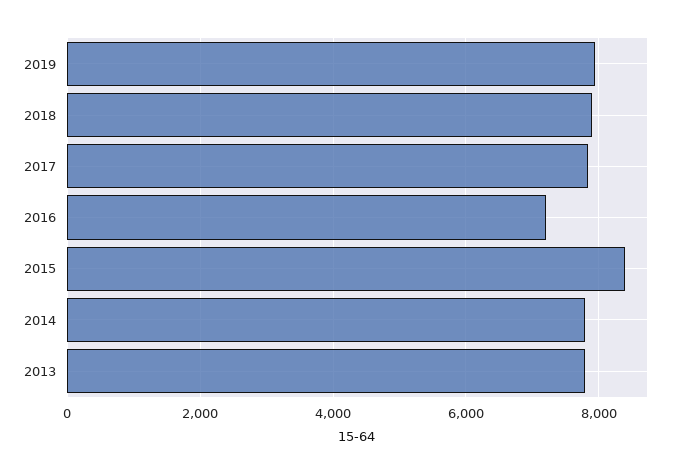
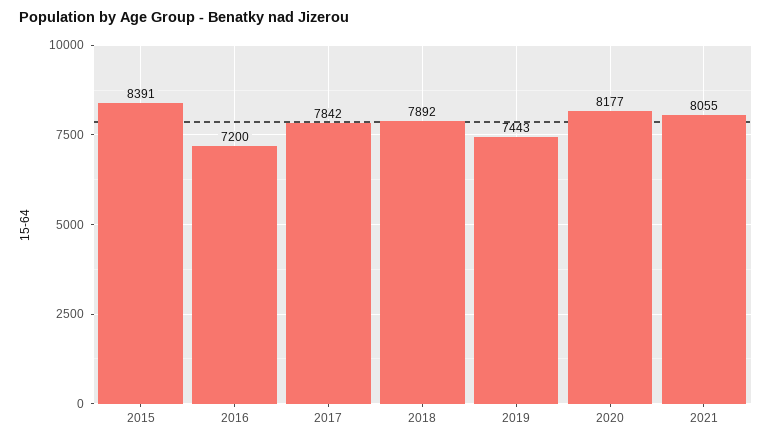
2019: 8000 -> 7443
2014: 7800 -> none
2013: 7800 -> none
2020: none -> 8177
2021: none -> 8055

